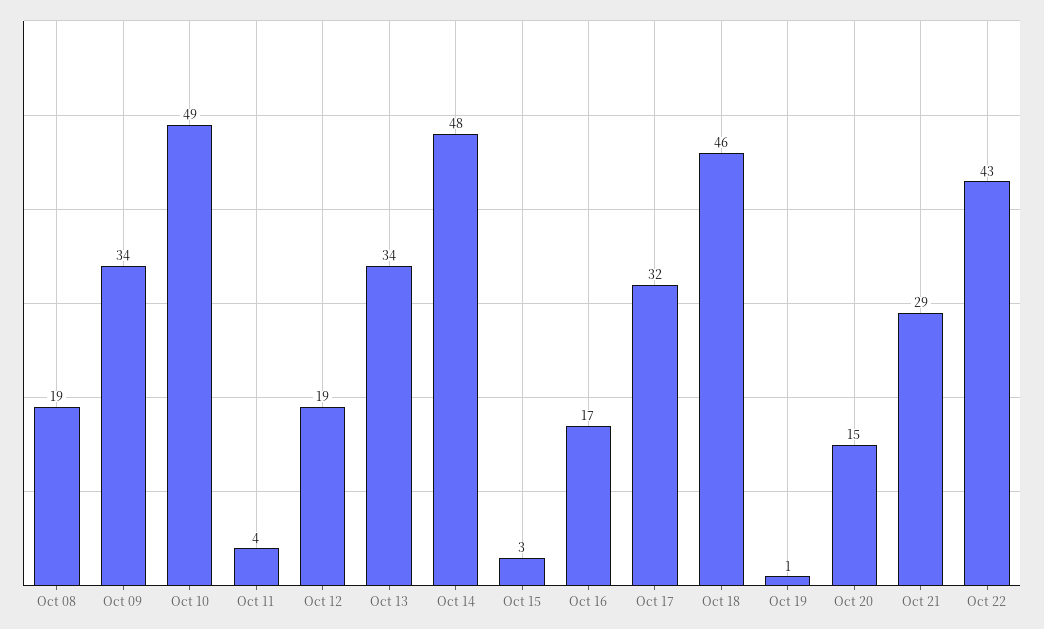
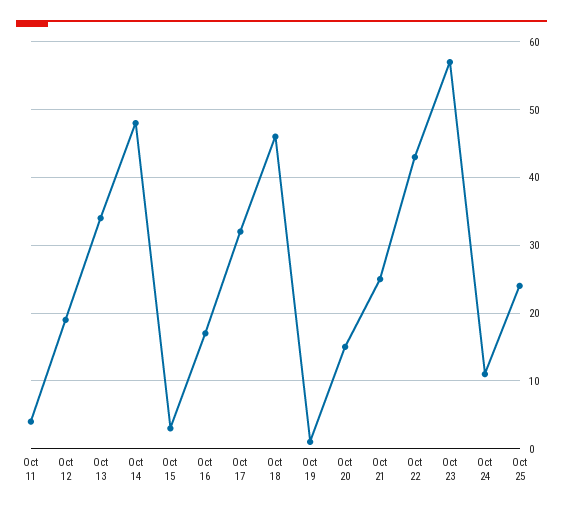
Oct 08: 19 -> none
Oct 09: 34 -> none
Oct 10: 49 -> none
Oct 21: 29 -> 25
Oct 23: none -> 57
Oct 24: none -> 11
Oct 25: none -> 24

